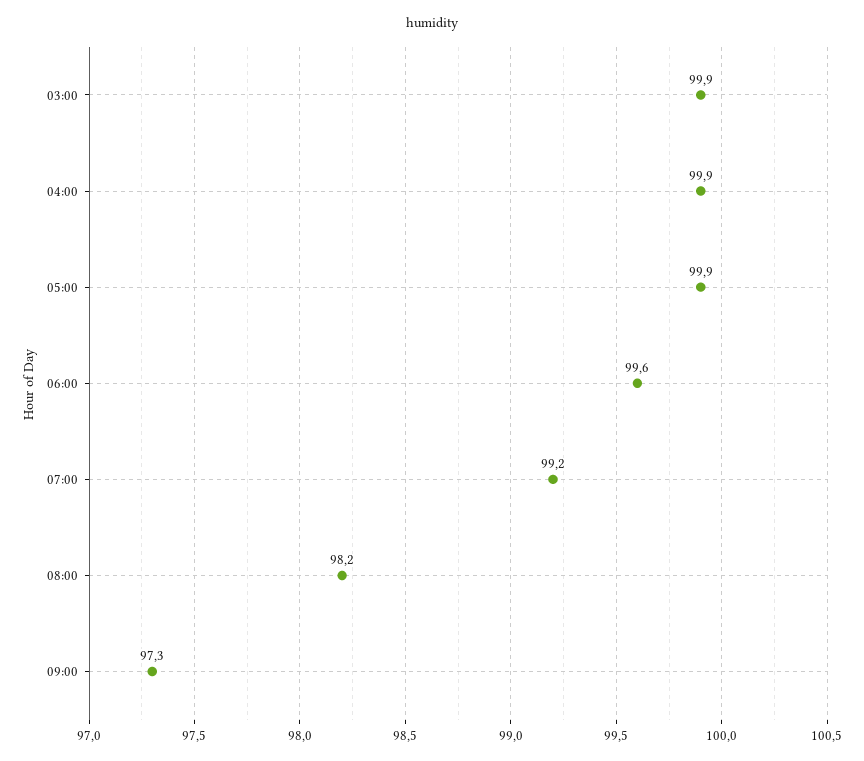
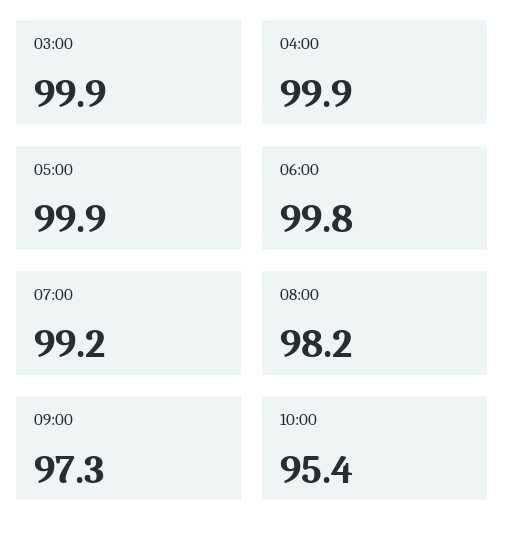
06:00: 99.6 -> 99.8
10:00: none -> 95.4

